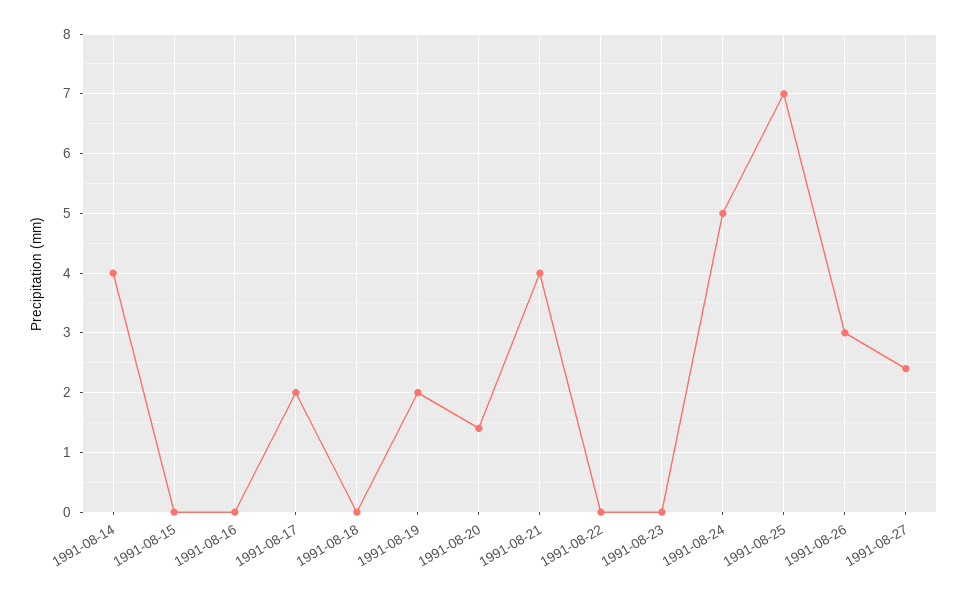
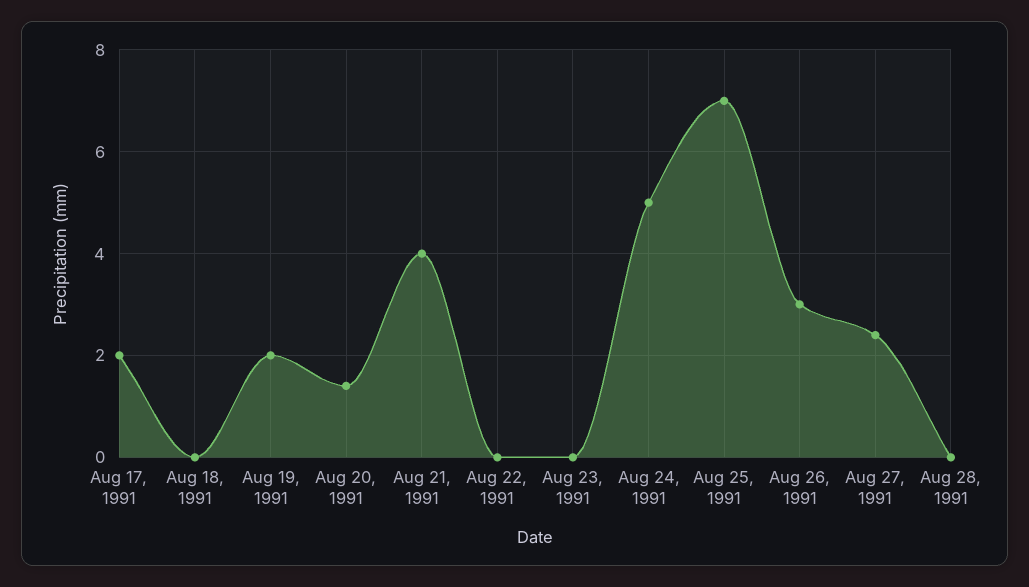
1991-08-14: 4 -> none
1991-08-15: 0 -> none
1991-08-16: 0 -> none
Aug 28, 1991: none -> 0

